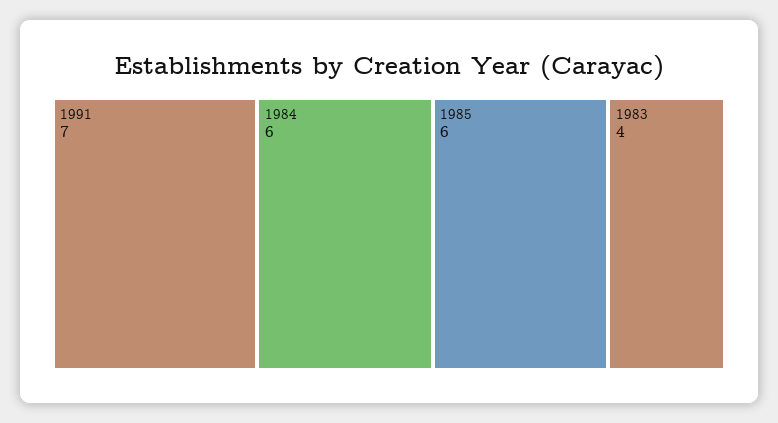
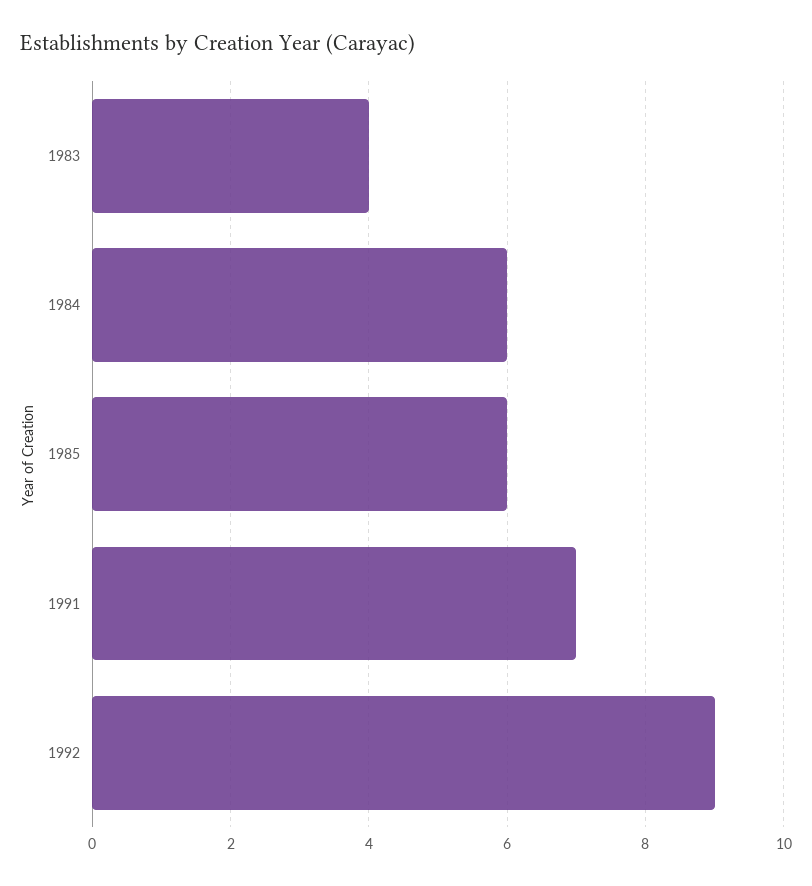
1992: none -> 9

